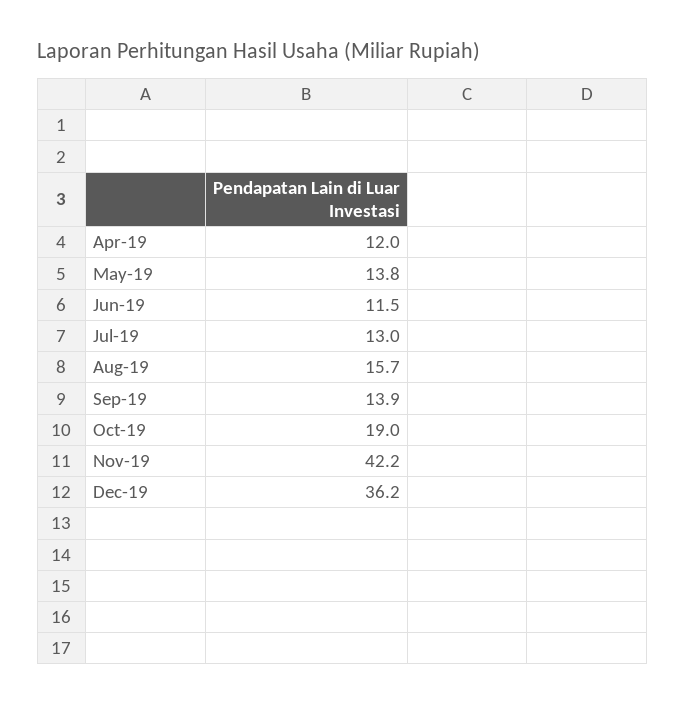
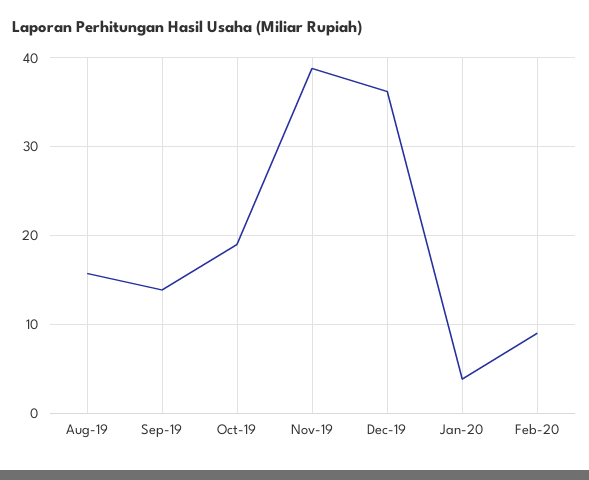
Apr-19: 12 -> none
May-19: 13.8 -> none
Jun-19: 11.5 -> none
Jul-19: 13 -> none
Nov-19: 42.2 -> 39
Jan-20: none -> 4
Feb-20: none -> 9

